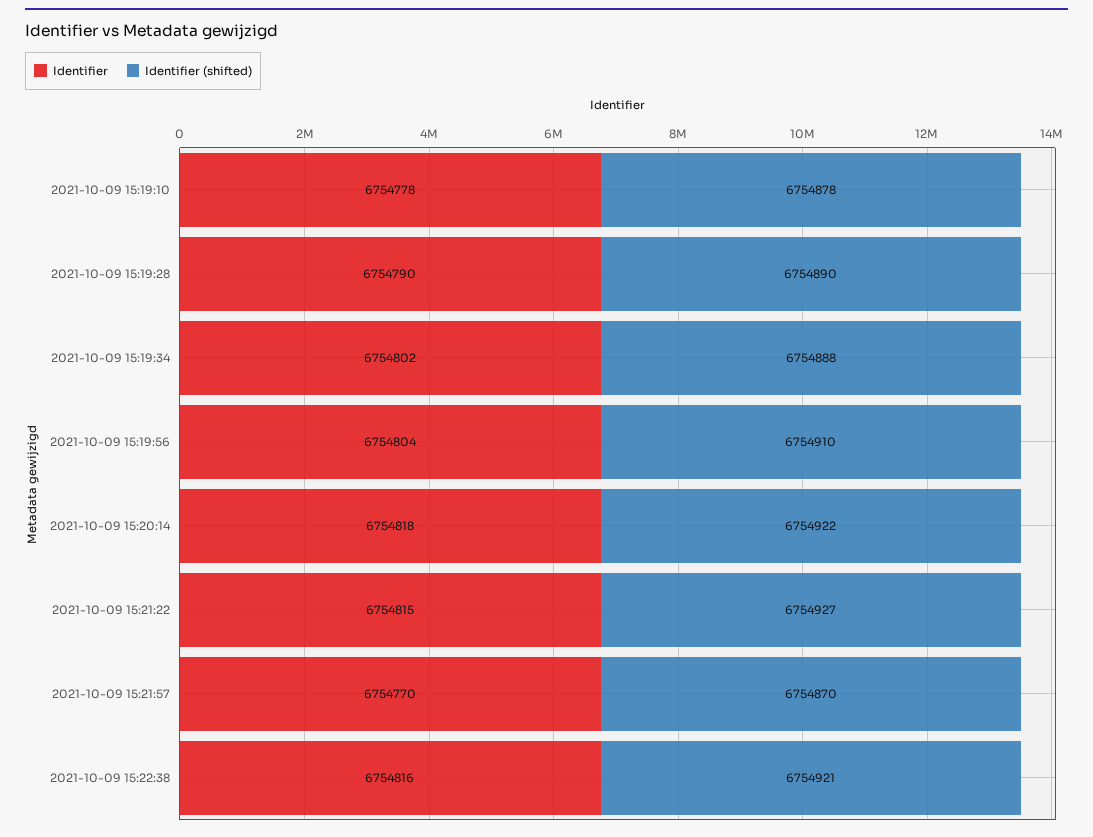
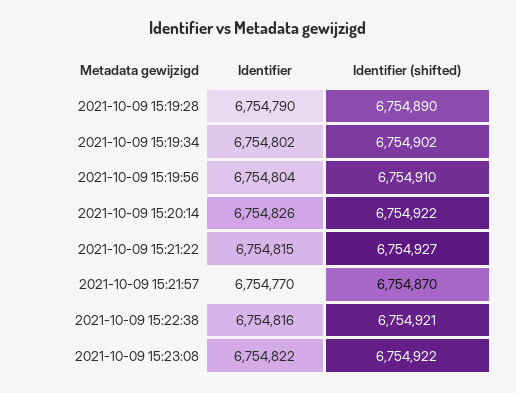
Identifier, 2021-10-09 15:19:10: 6754778 -> none
Identifier (shifted), 2021-10-09 15:19:10: 6754878 -> none
Identifier (shifted), 2021-10-09 15:19:34: 6754888 -> 6754902
Identifier, 2021-10-09 15:20:14: 6754818 -> 6754826
Identifier, 2021-10-09 15:23:08: none -> 6754822
Identifier (shifted), 2021-10-09 15:23:08: none -> 6754922

